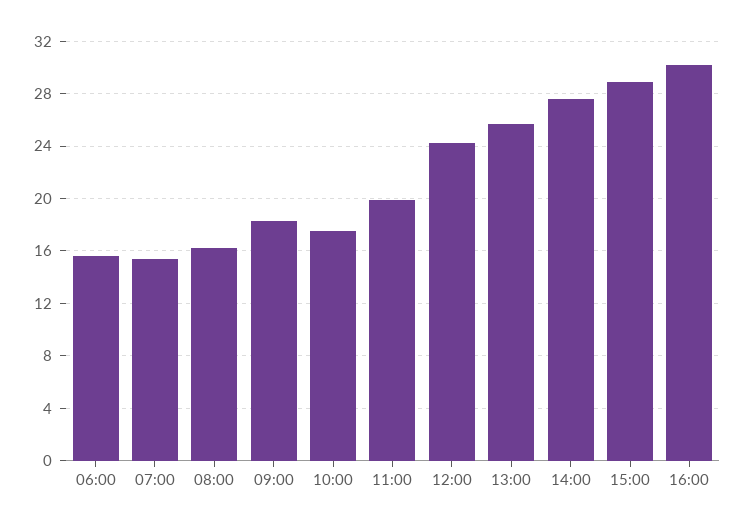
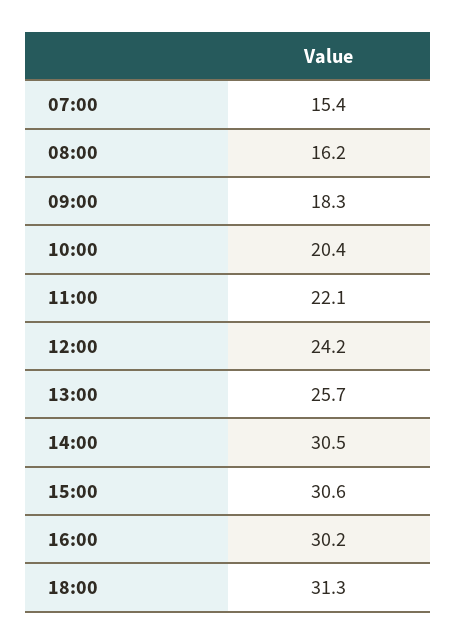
06:00: 15.5 -> none
10:00: 17.5 -> 20.4
11:00: 20 -> 22.1
14:00: 27.5 -> 30.5
15:00: 29 -> 30.6
18:00: none -> 31.3

